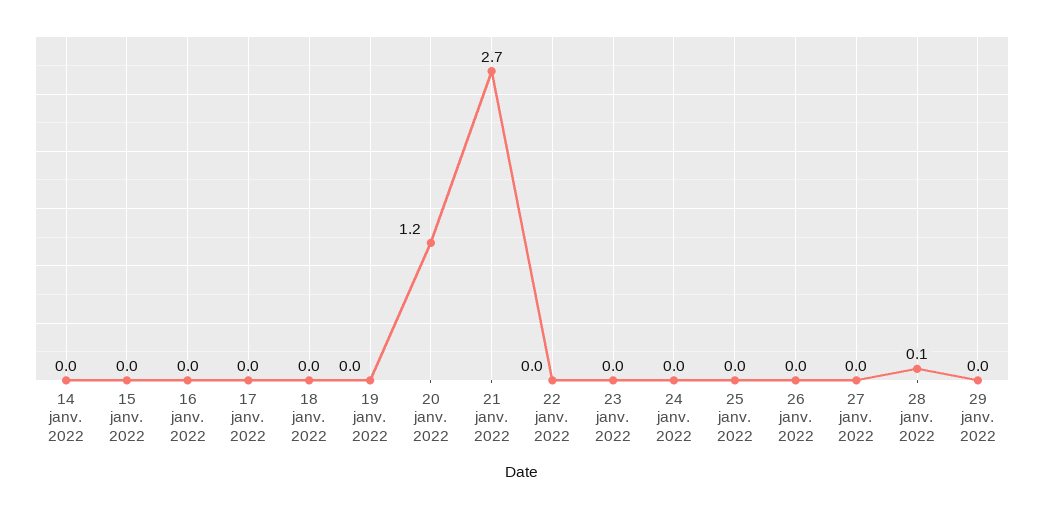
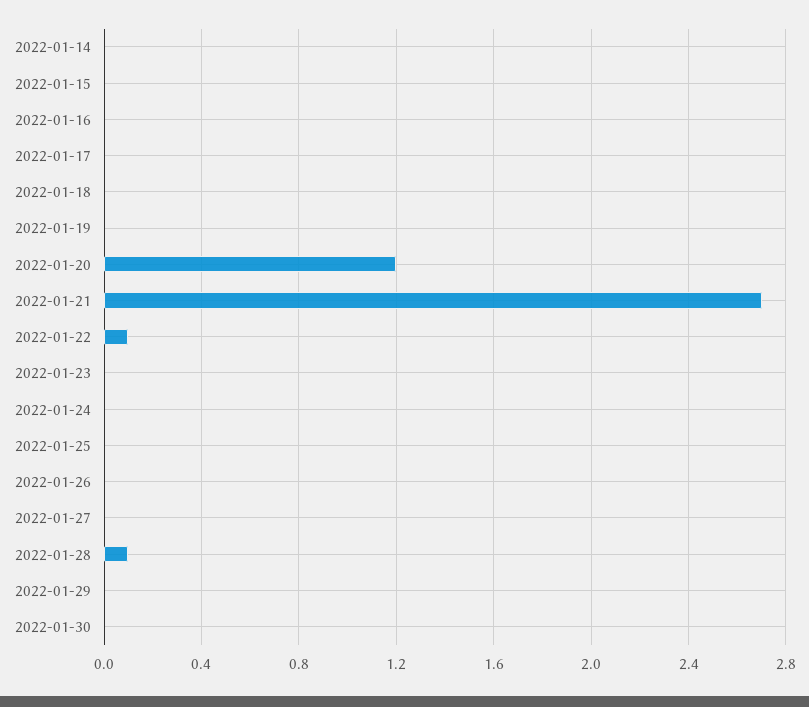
22 janv. 2022: 0 -> 0.1
2022-01-30: none -> 0

